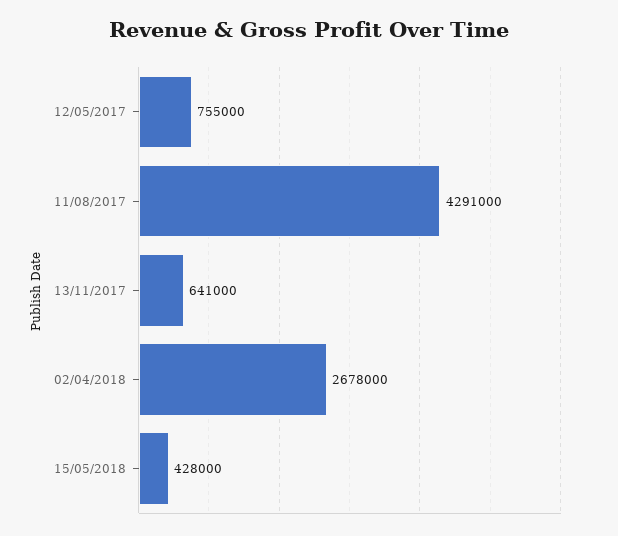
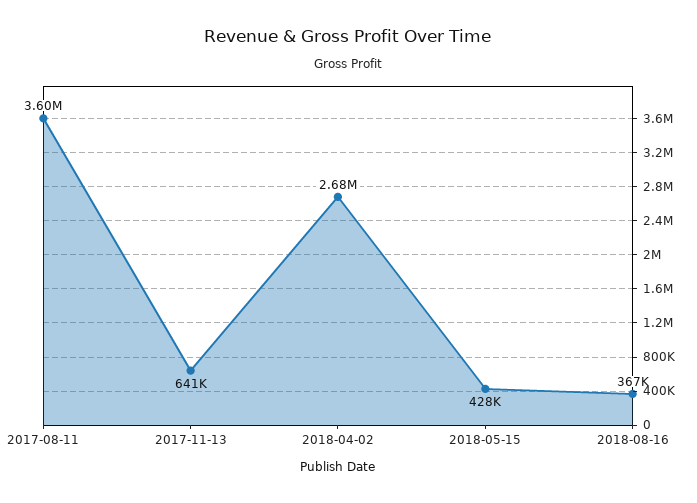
12/05/2017: 755000 -> none
11/08/2017: 4291000 -> 3600000
2018-08-16: none -> 367000

